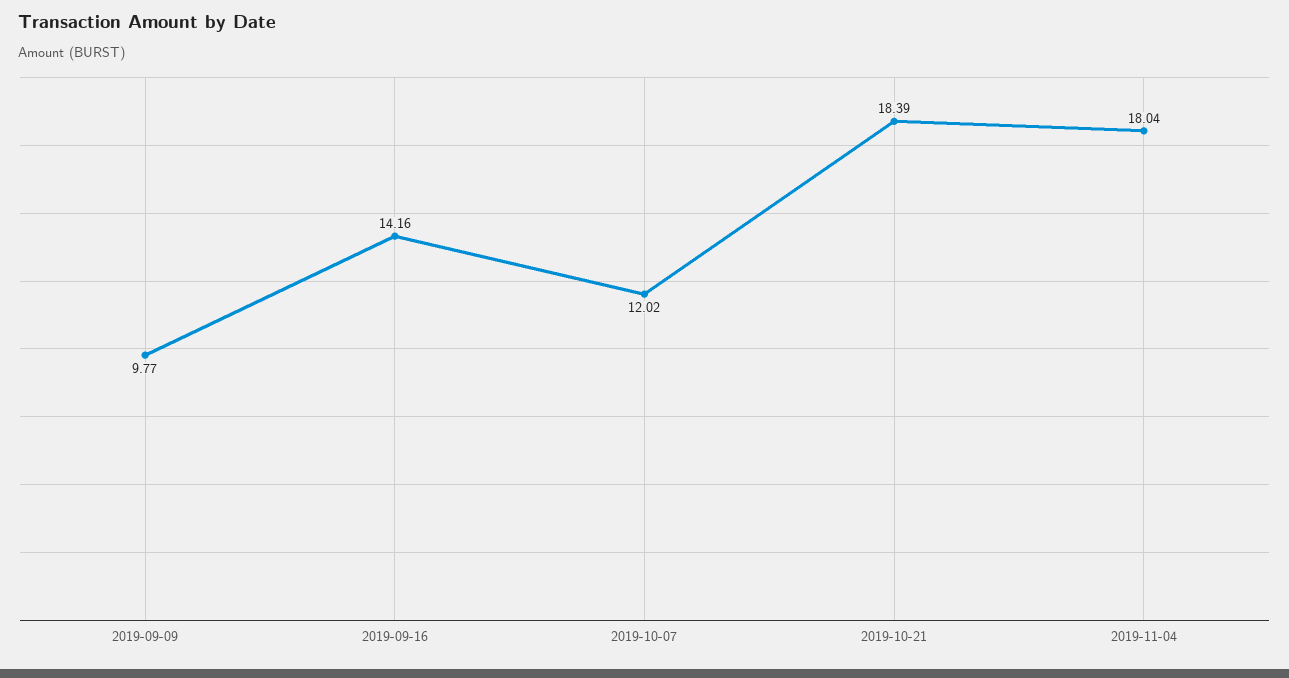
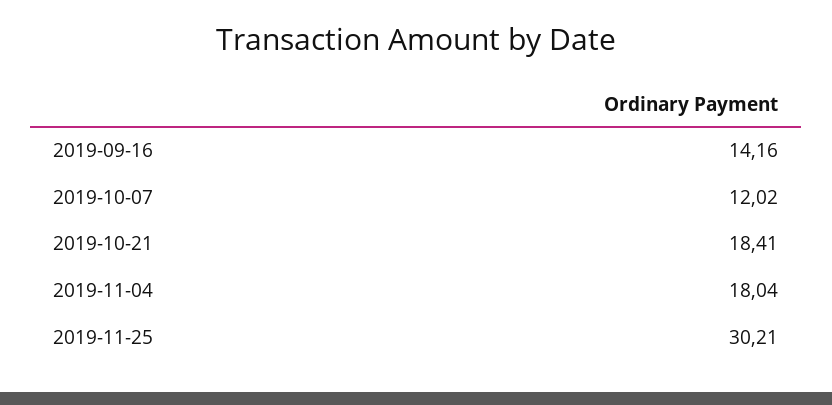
2019-09-09: 9.77 -> none
2019-10-21: 18.39 -> 18.41
2019-11-25: none -> 30.21

